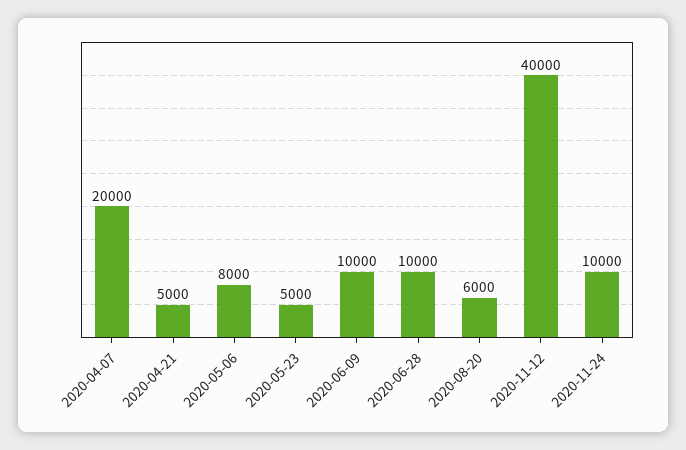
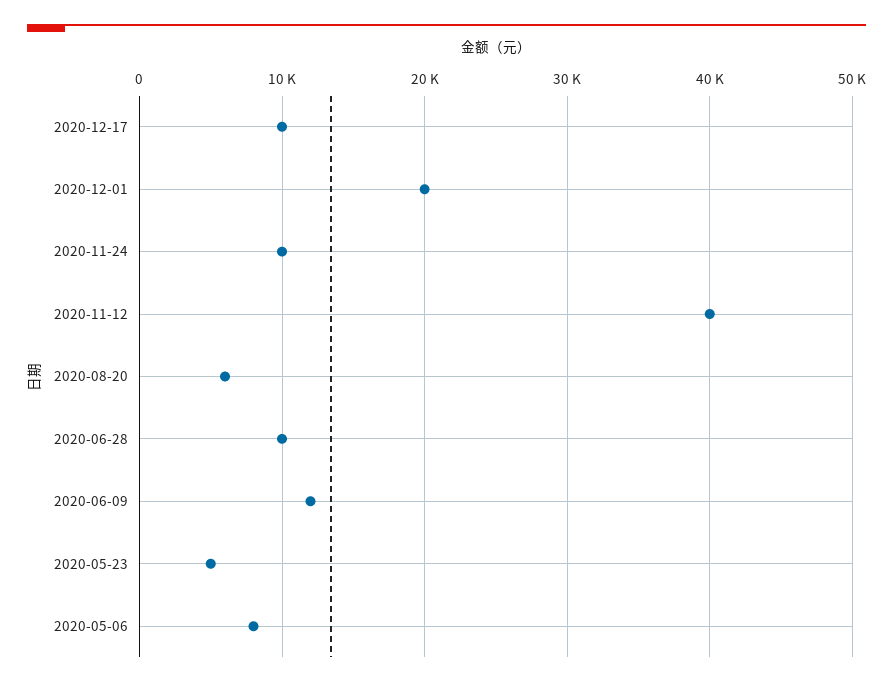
2020-04-07: 20000 -> none
2020-04-21: 5000 -> none
2020-06-09: 10000 -> 12000
2020-12-17: none -> 10000
2020-12-01: none -> 20000

